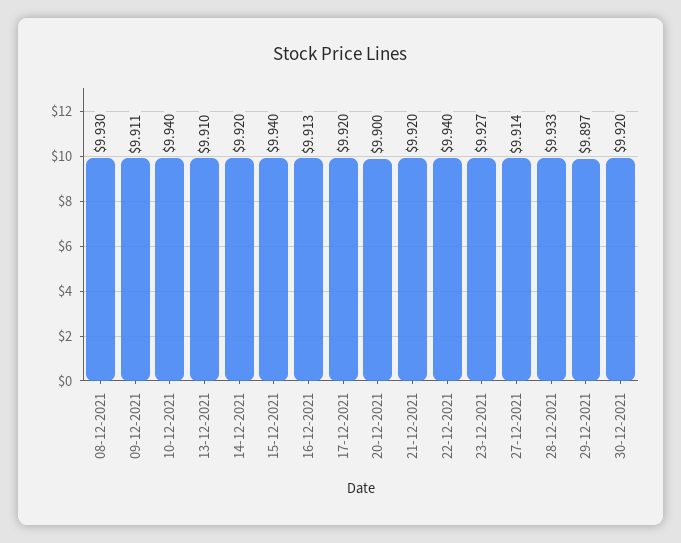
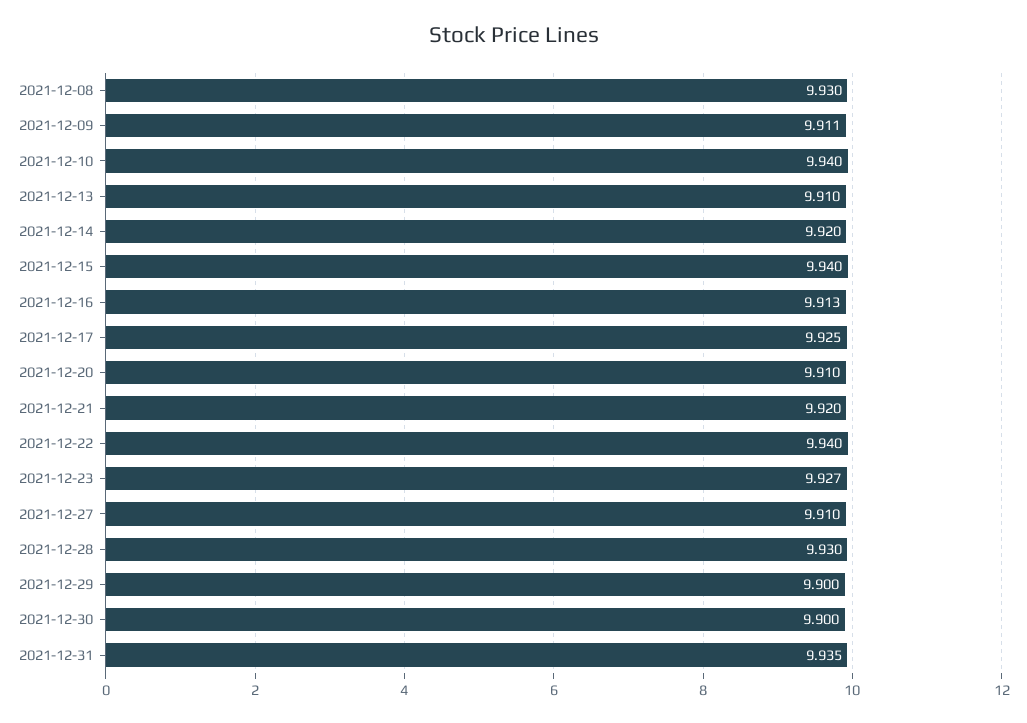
17-12-2021: 9.92 -> 9.925
20-12-2021: 9.9 -> 9.91
27-12-2021: 9.914 -> 9.91
28-12-2021: 9.933 -> 9.93
29-12-2021: 9.897 -> 9.9
30-12-2021: 9.92 -> 9.9
2021-12-31: none -> 9.935

